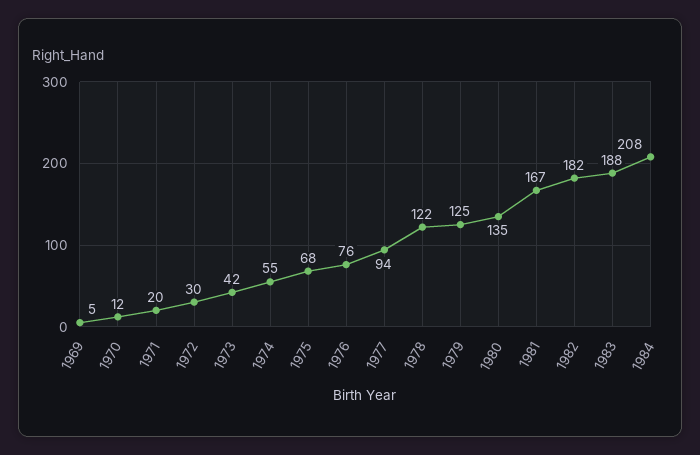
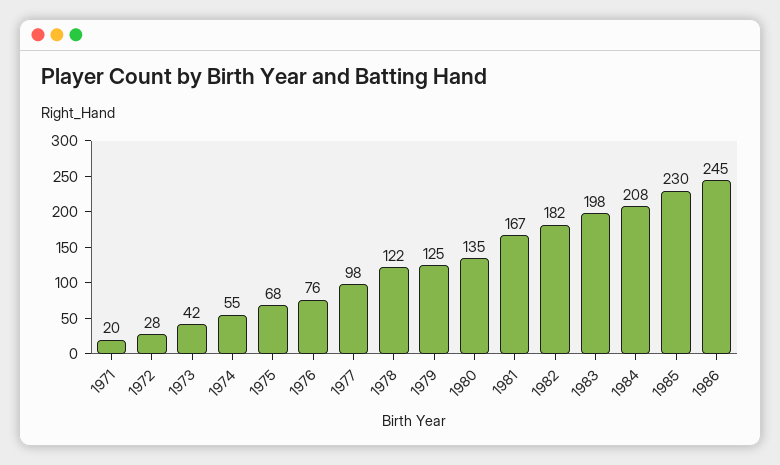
1969: 5 -> none
1970: 12 -> none
1972: 30 -> 28
1977: 94 -> 98
1983: 188 -> 198
1985: none -> 230
1986: none -> 245

